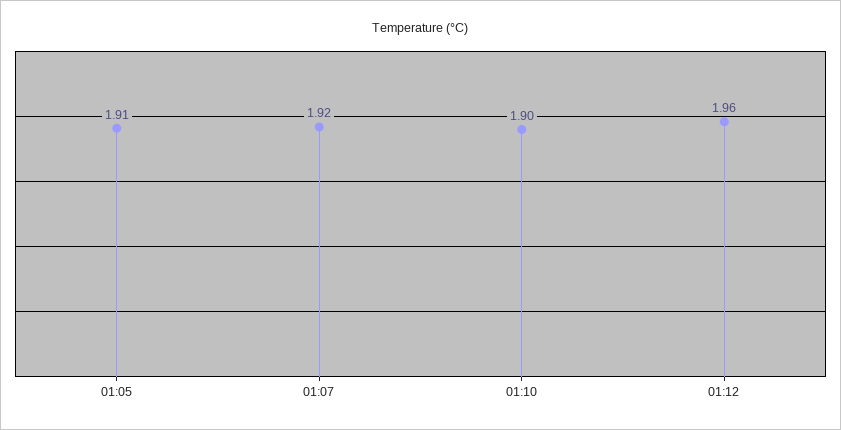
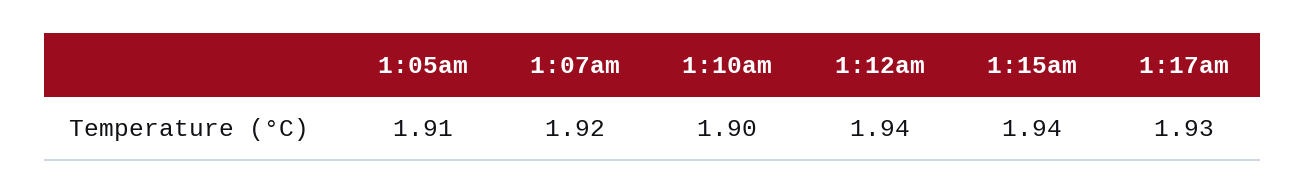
01:12: 1.96 -> 1.94
1:15am: none -> 1.94
1:17am: none -> 1.93

